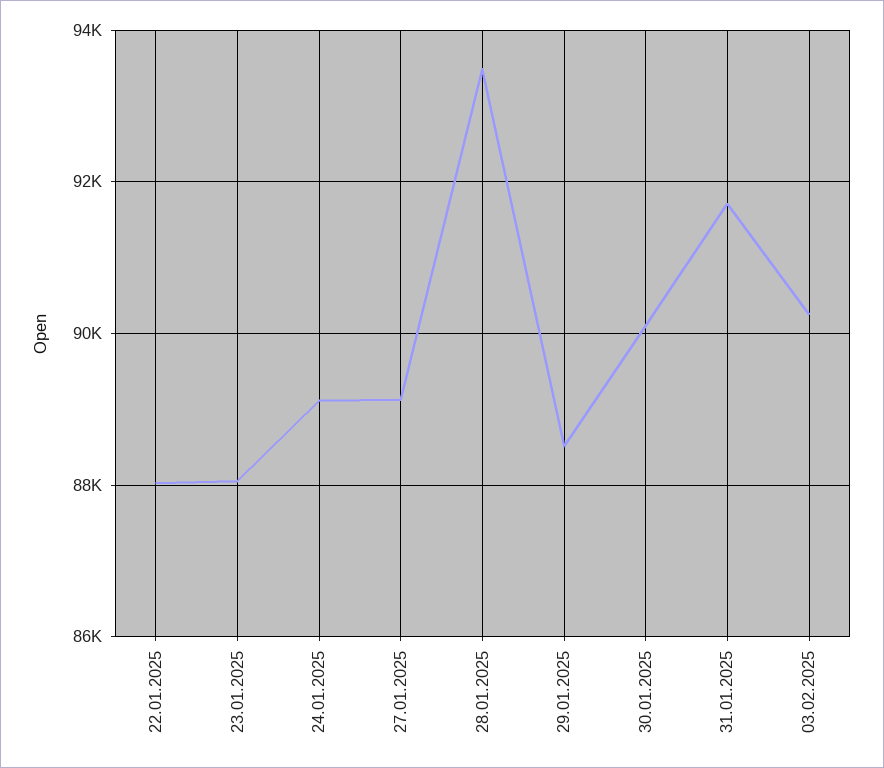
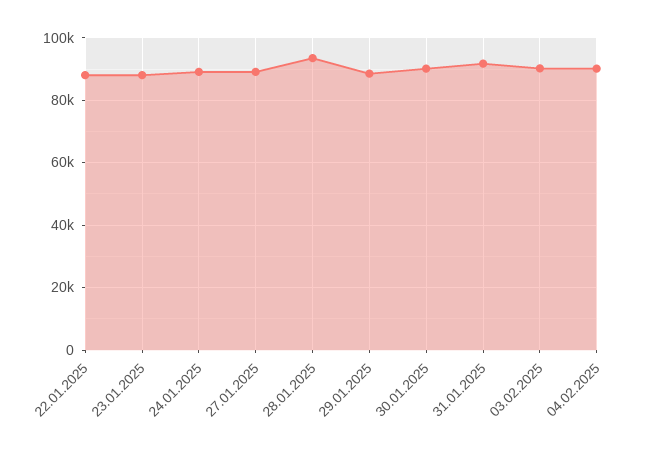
04.02.2025: none -> 90000

